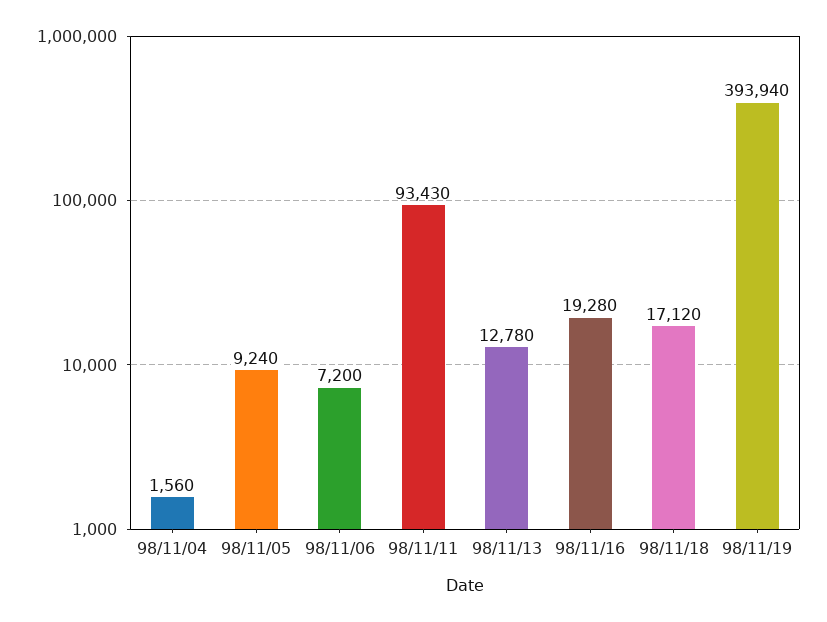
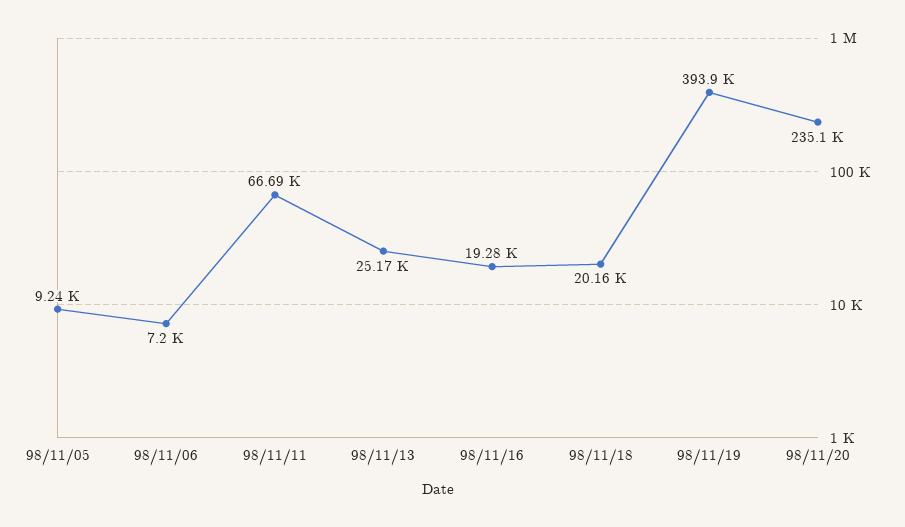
98/11/04: 1560 -> none
98/11/11: 93430 -> 66690
98/11/13: 12780 -> 25170
98/11/18: 17120 -> 20160
98/11/20: none -> 235100

